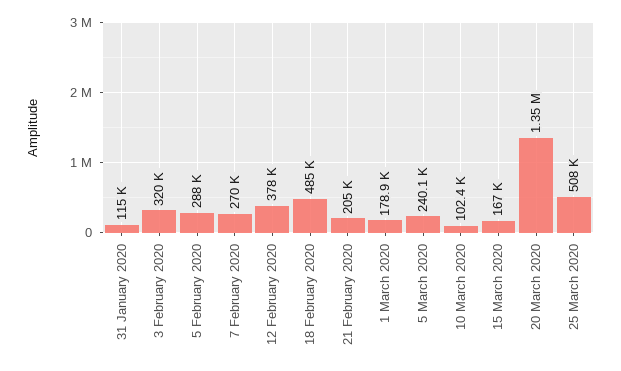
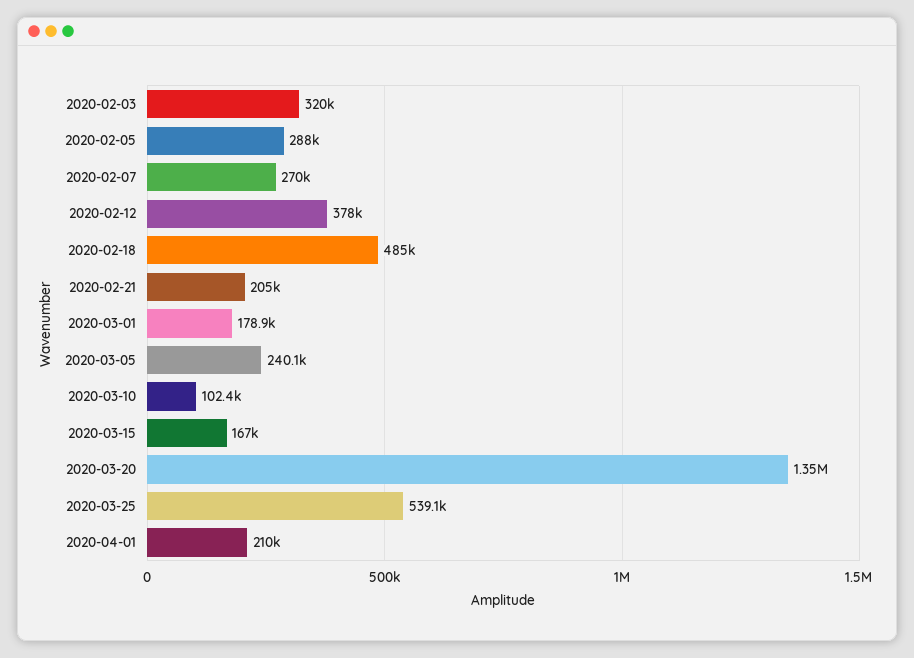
31 January 2020: 115000 -> none
25 March 2020: 508000 -> 539100
2020-04-01: none -> 210000

